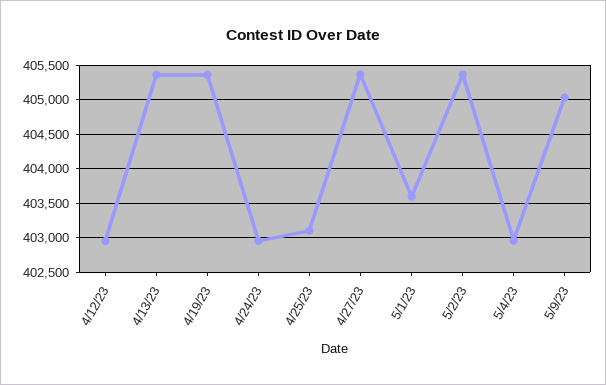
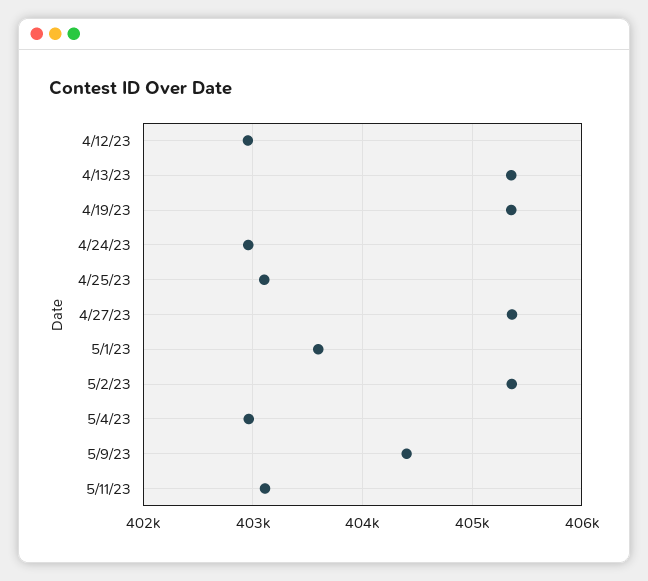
5/9/23: 405000 -> 404400
5/11/23: none -> 403100

